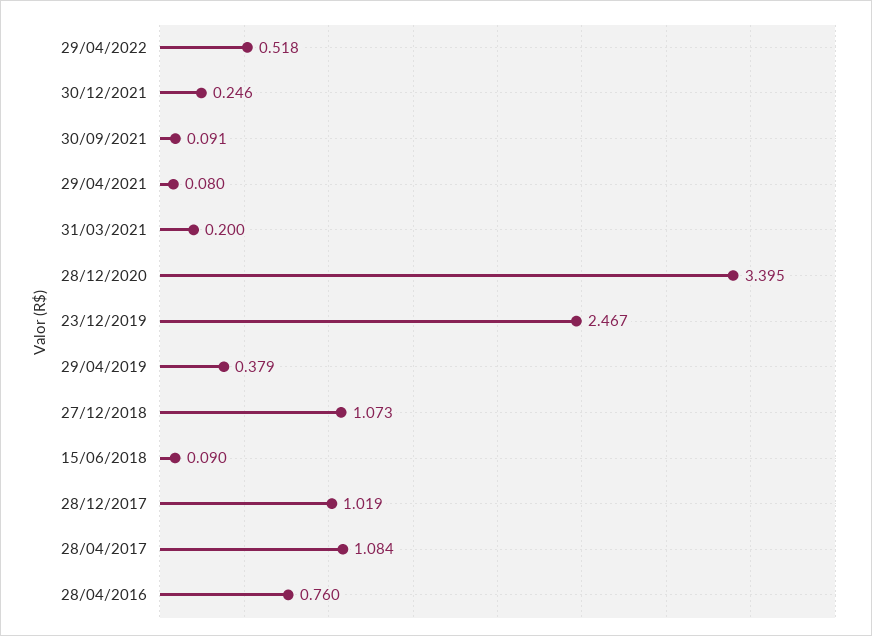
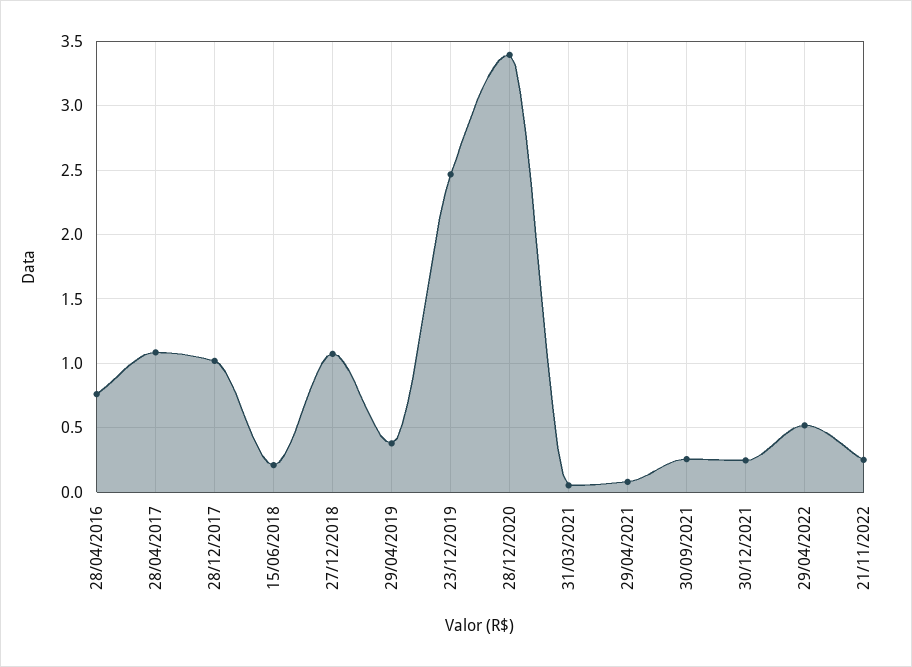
30/09/2021: 0.091 -> 0.25
31/03/2021: 0.2 -> 0.05
15/06/2018: 0.09 -> 0.2
21/11/2022: none -> 0.25

